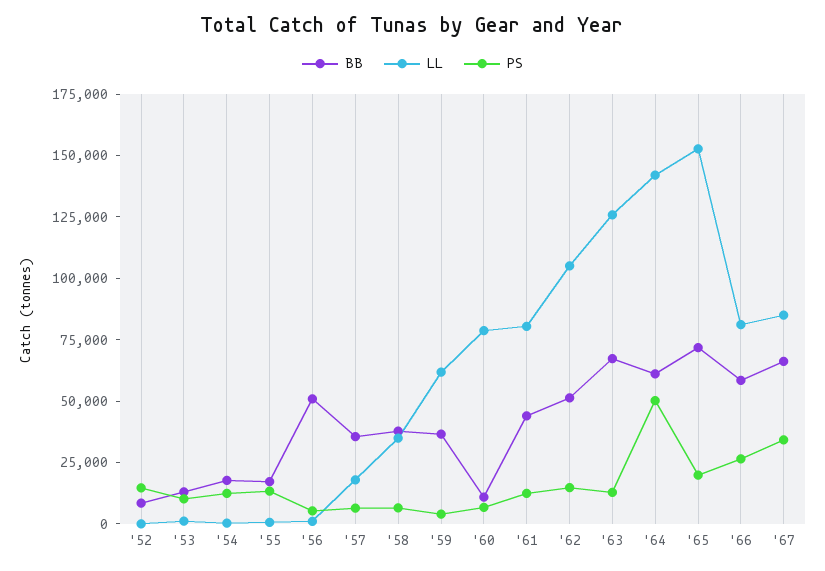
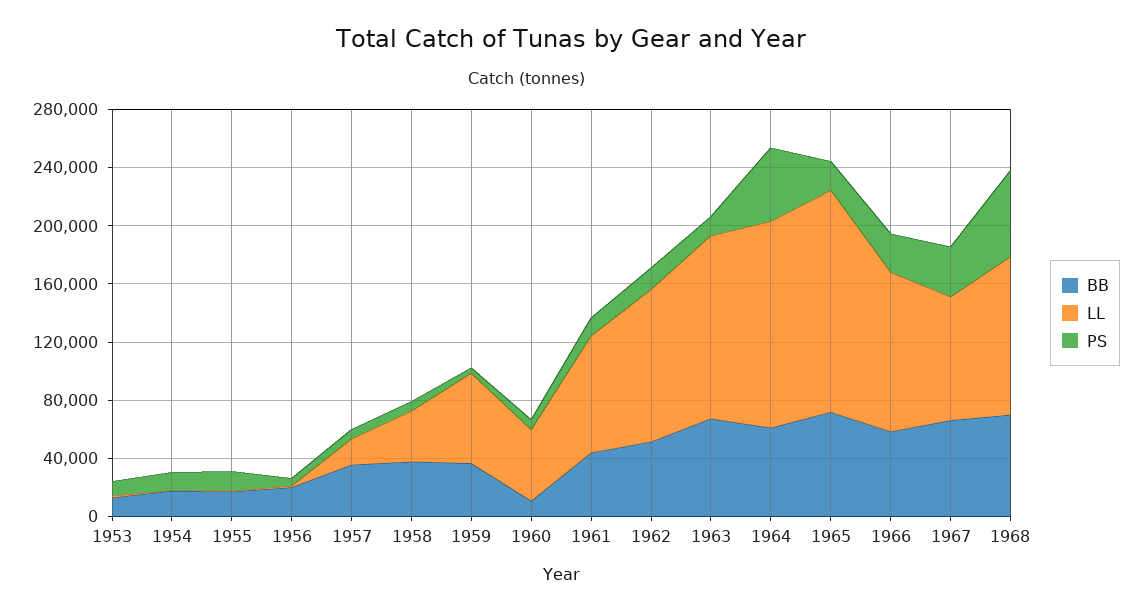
BB, '52: 10000 -> none
LL, '52: 0 -> none
PS, '52: 15000 -> none
BB, '56: 50000 -> 20000
LL, '60: 80000 -> 50000
LL, '66: 80000 -> 110000
BB, 1968: none -> 70000
LL, 1968: none -> 110000
PS, 1968: none -> 60000

